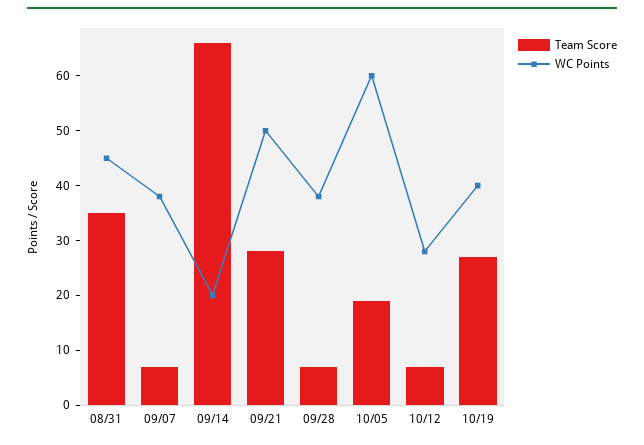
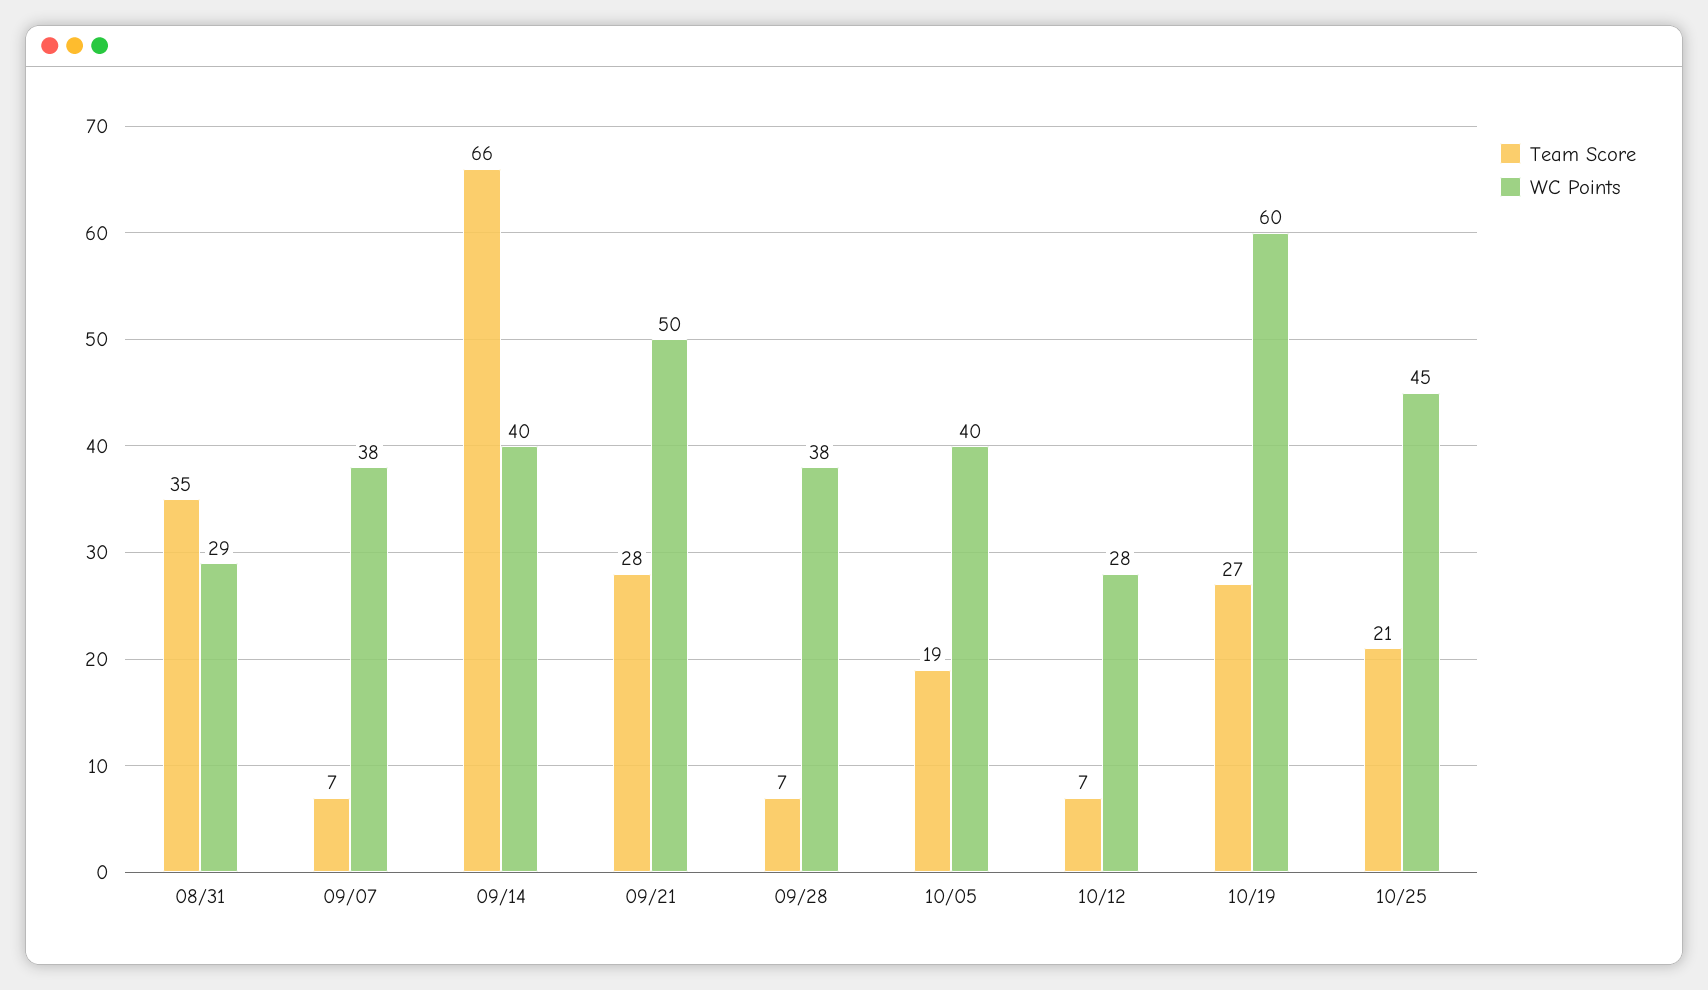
WC Points, 08/31: 45 -> 29
WC Points, 09/14: 20 -> 40
WC Points, 10/05: 60 -> 40
WC Points, 10/19: 40 -> 60
Team Score, 10/25: none -> 21
WC Points, 10/25: none -> 45

